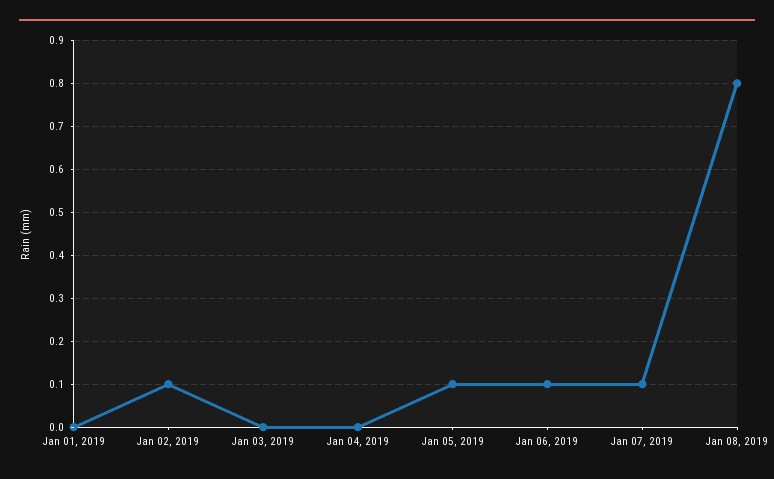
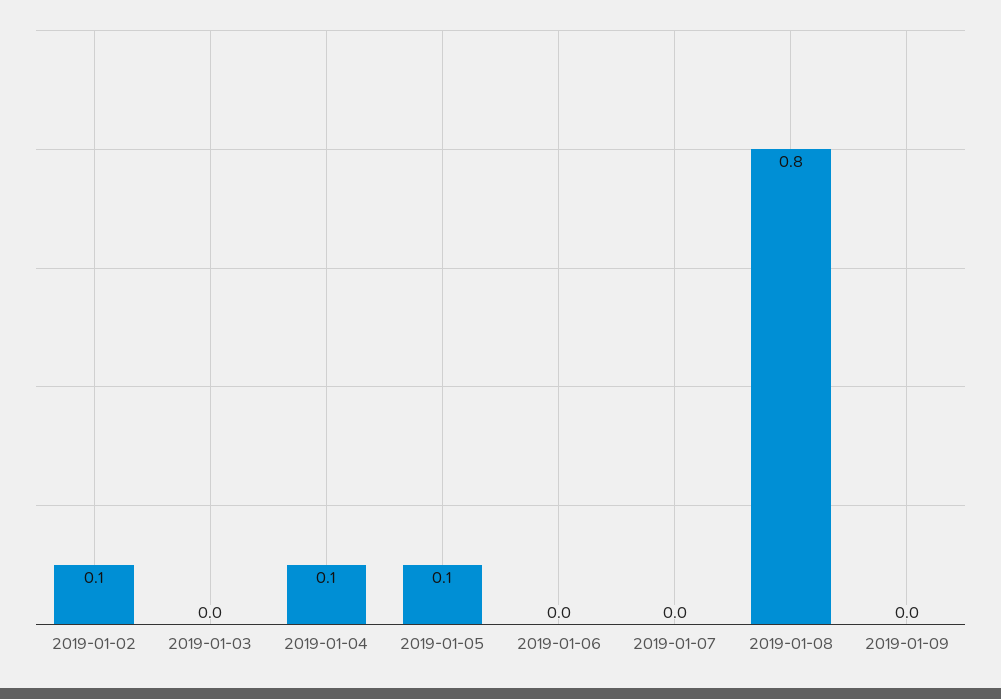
Jan 01, 2019: 0 -> none
Jan 04, 2019: 0 -> 0.1
Jan 06, 2019: 0.1 -> 0
Jan 07, 2019: 0.1 -> 0
2019-01-09: none -> 0

